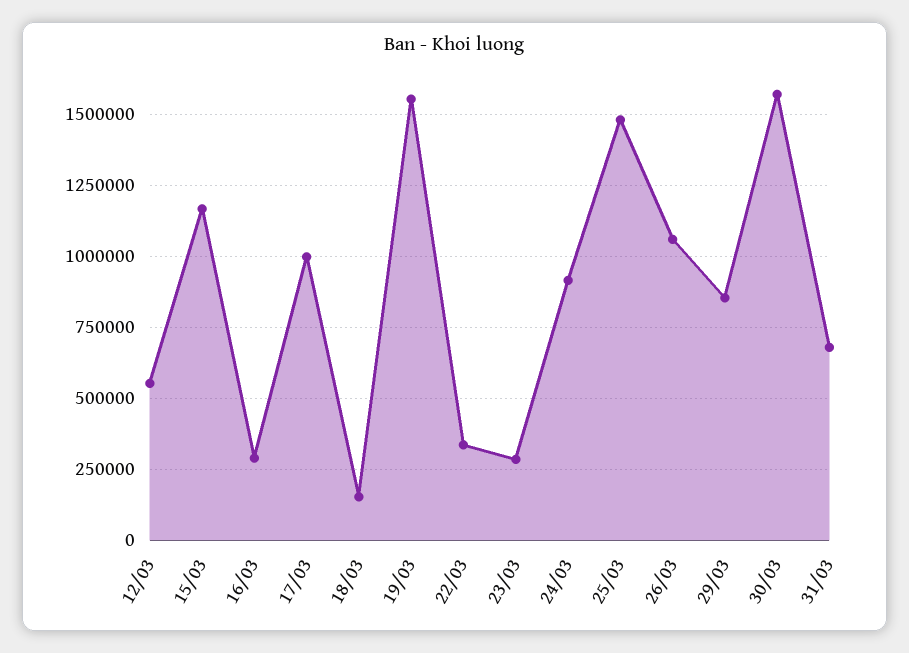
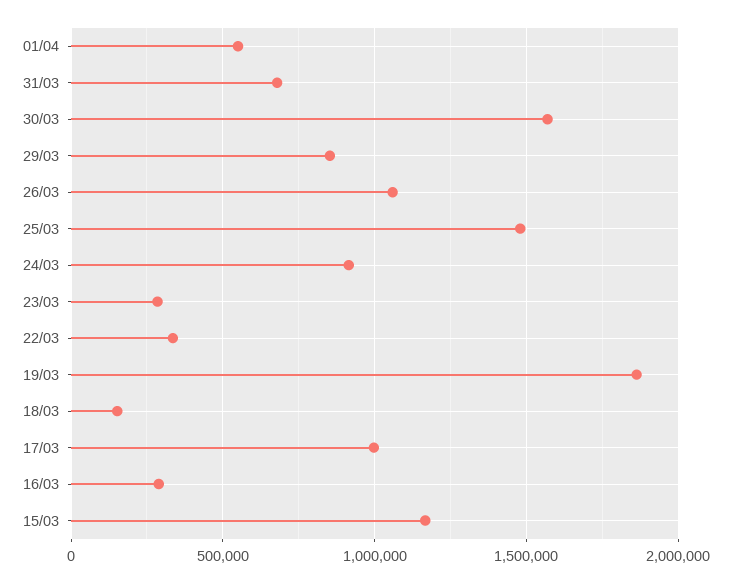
12/03: 550000 -> none
19/03: 1550000 -> 1850000
01/04: none -> 550000

